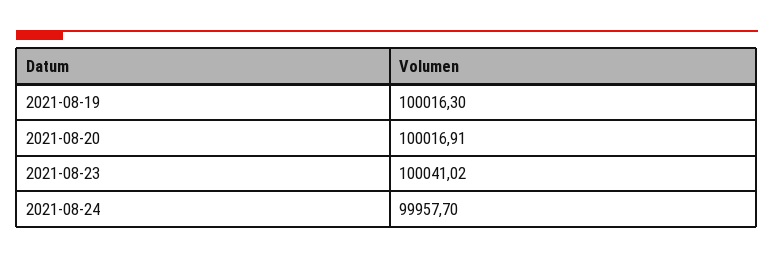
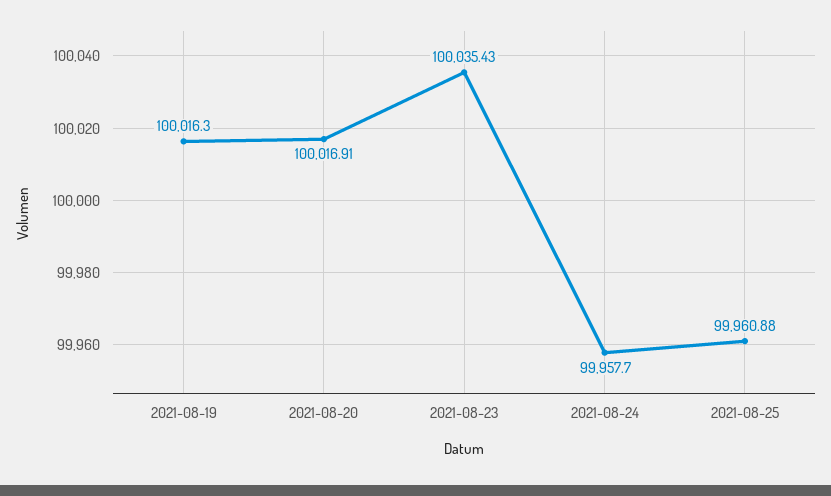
2021-08-23: 100041.02 -> 100035.43
2021-08-25: none -> 99960.88

